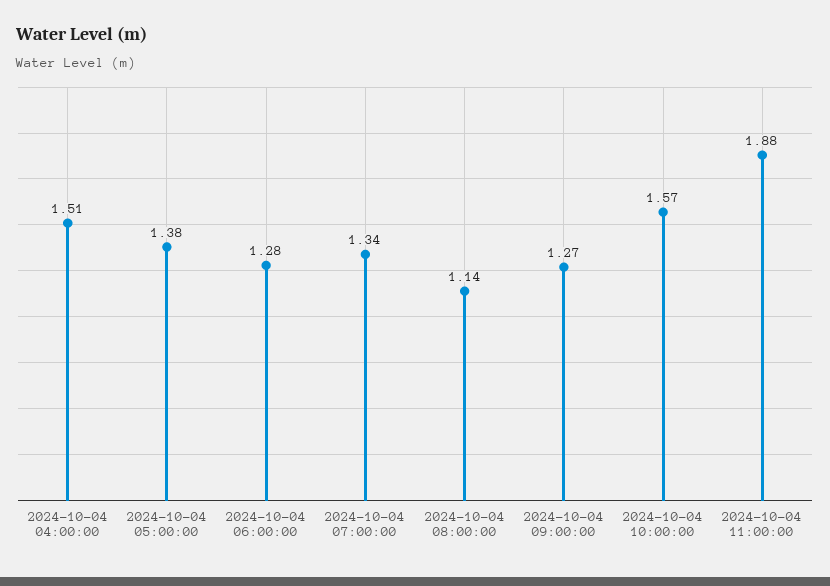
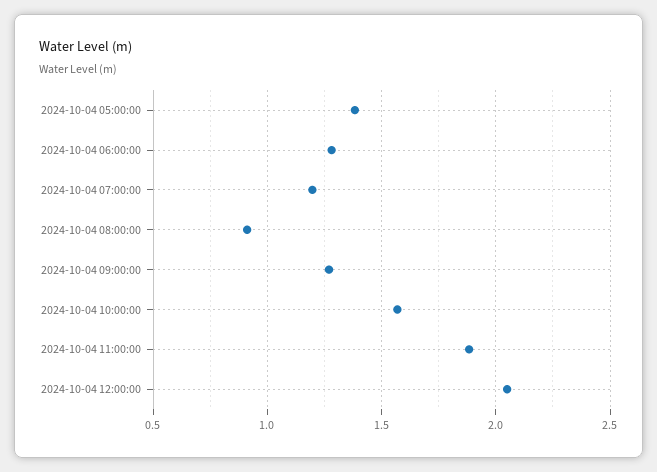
2024-10-04 04:00:00: 1.51 -> none
2024-10-04 07:00:00: 1.34 -> 1.2
2024-10-04 08:00:00: 1.14 -> 0.9
2024-10-04 12:00:00: none -> 2.05

